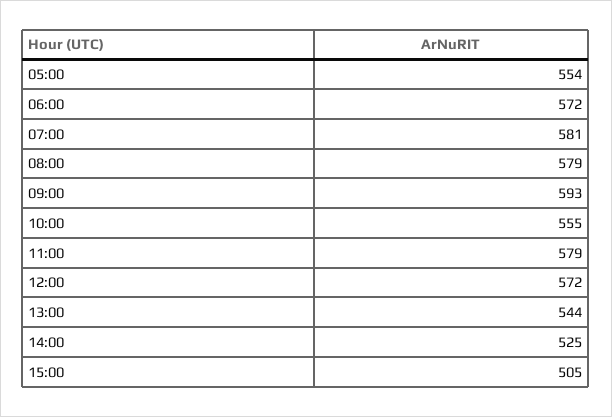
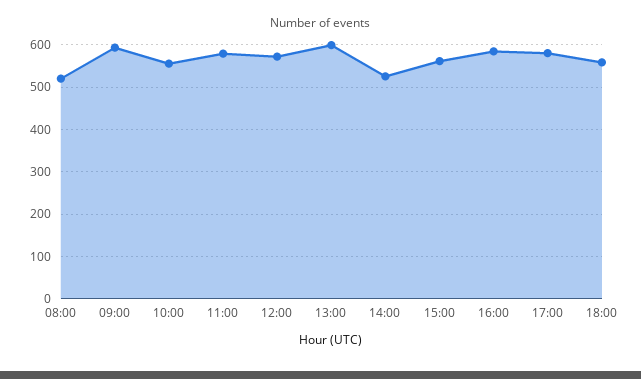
05:00: 554 -> none
06:00: 572 -> none
07:00: 581 -> none
08:00: 579 -> 520
13:00: 544 -> 600
15:00: 505 -> 560
16:00: none -> 580
17:00: none -> 580
18:00: none -> 560

